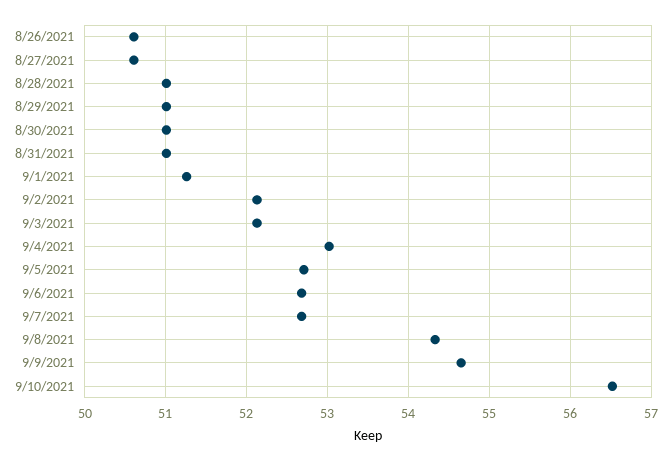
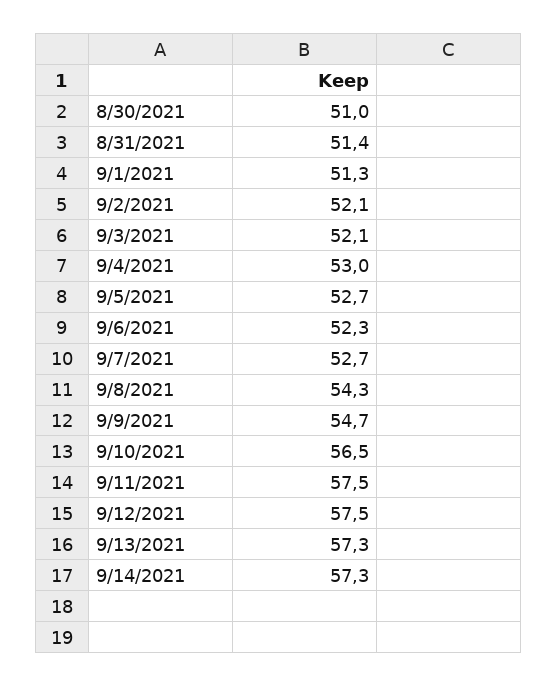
8/26/2021: 50.6 -> none
8/27/2021: 50.6 -> none
8/28/2021: 51 -> none
8/29/2021: 51 -> none
8/31/2021: 51 -> 51.4
9/6/2021: 52.7 -> 52.3
9/11/2021: none -> 57.5
9/12/2021: none -> 57.5
9/13/2021: none -> 57.3
9/14/2021: none -> 57.3

